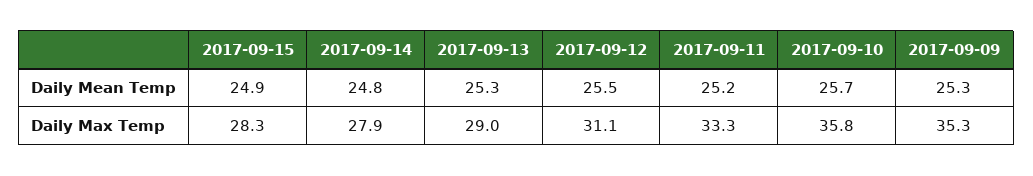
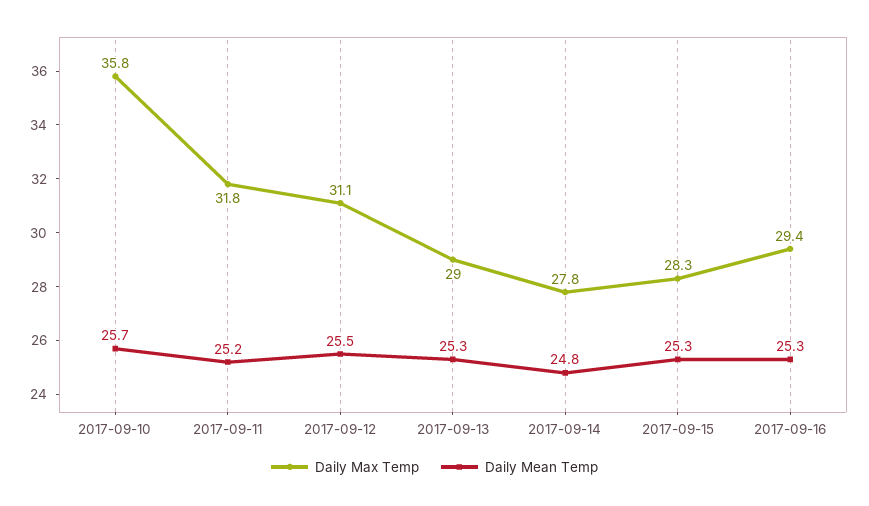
Daily Mean Temp, 2017-09-15: 24.9 -> 25.3
Daily Mean Temp, 2017-09-09: 25.3 -> none
Daily Max Temp, 2017-09-14: 27.9 -> 27.8
Daily Max Temp, 2017-09-11: 33.3 -> 31.8
Daily Max Temp, 2017-09-09: 35.3 -> none
Daily Max Temp, 2017-09-16: none -> 29.4
Daily Mean Temp, 2017-09-16: none -> 25.3

